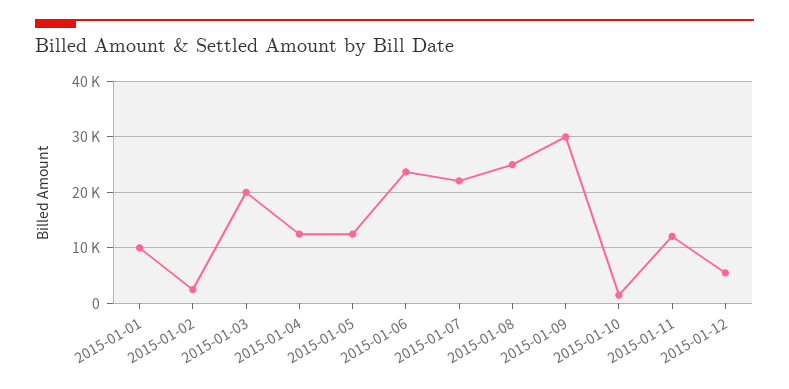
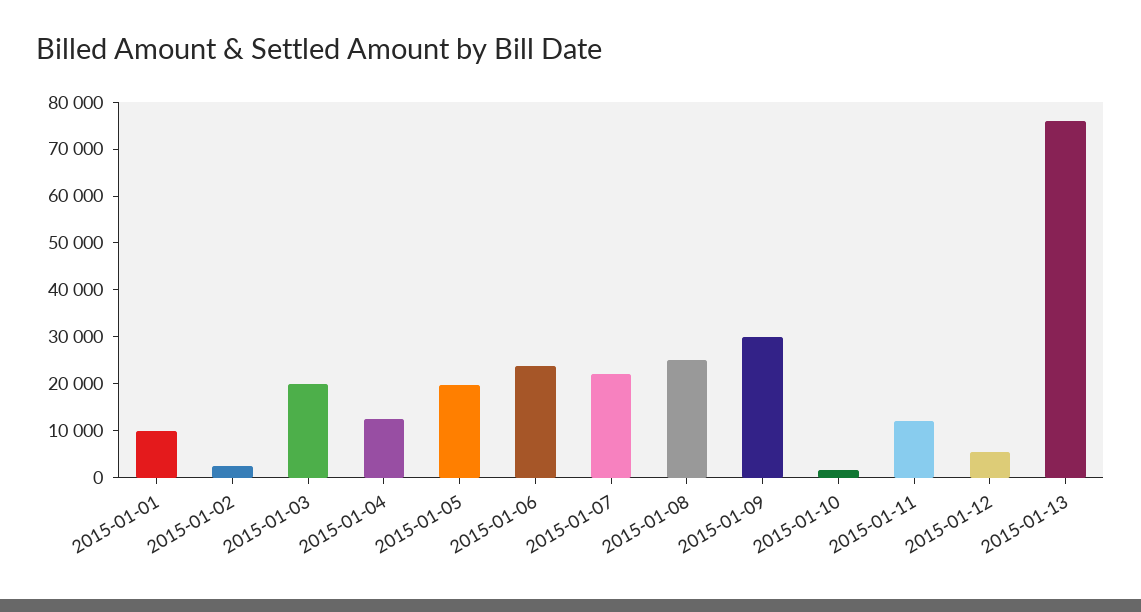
2015-01-05: 12000 -> 20000
2015-01-13: none -> 76000

